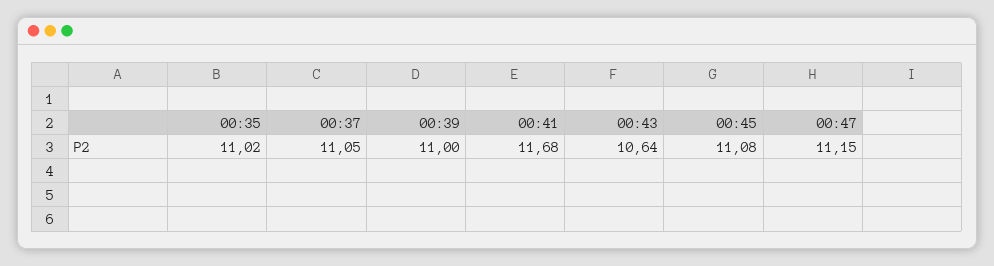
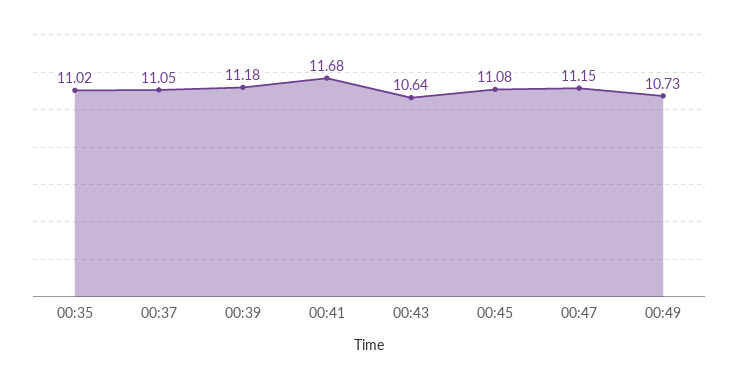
00:39: 11 -> 11.18
00:49: none -> 10.73

